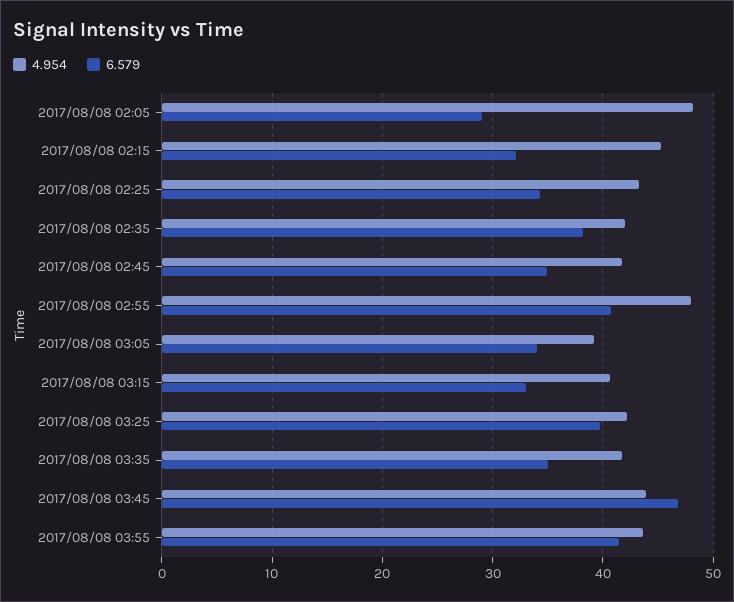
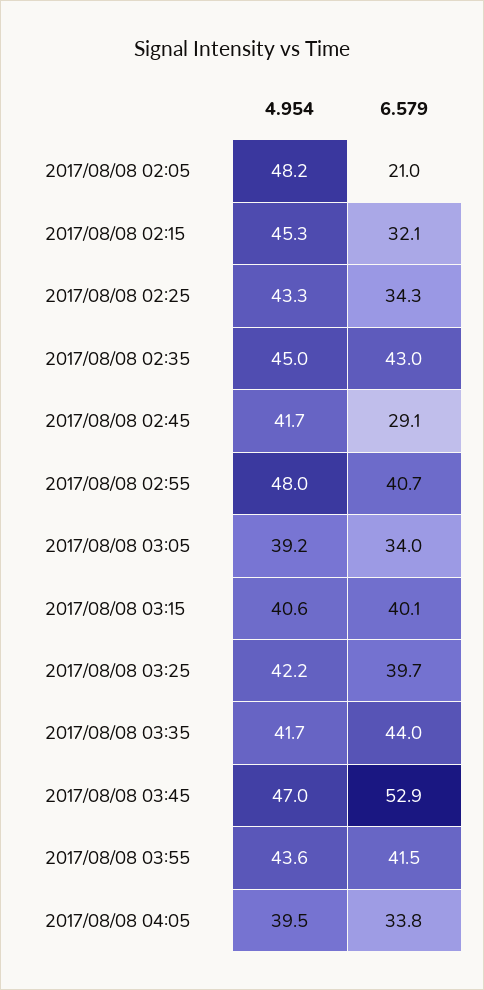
6.579, 2017/08/08 02:05: 29 -> 21
4.954, 2017/08/08 02:35: 42 -> 45
6.579, 2017/08/08 02:35: 38 -> 43
6.579, 2017/08/08 02:45: 35 -> 29.1
6.579, 2017/08/08 03:15: 33 -> 40.1
6.579, 2017/08/08 03:35: 35 -> 44
4.954, 2017/08/08 03:45: 44 -> 47
6.579, 2017/08/08 03:45: 47 -> 52.9
4.954, 2017/08/08 04:05: none -> 39.5
6.579, 2017/08/08 04:05: none -> 33.8

